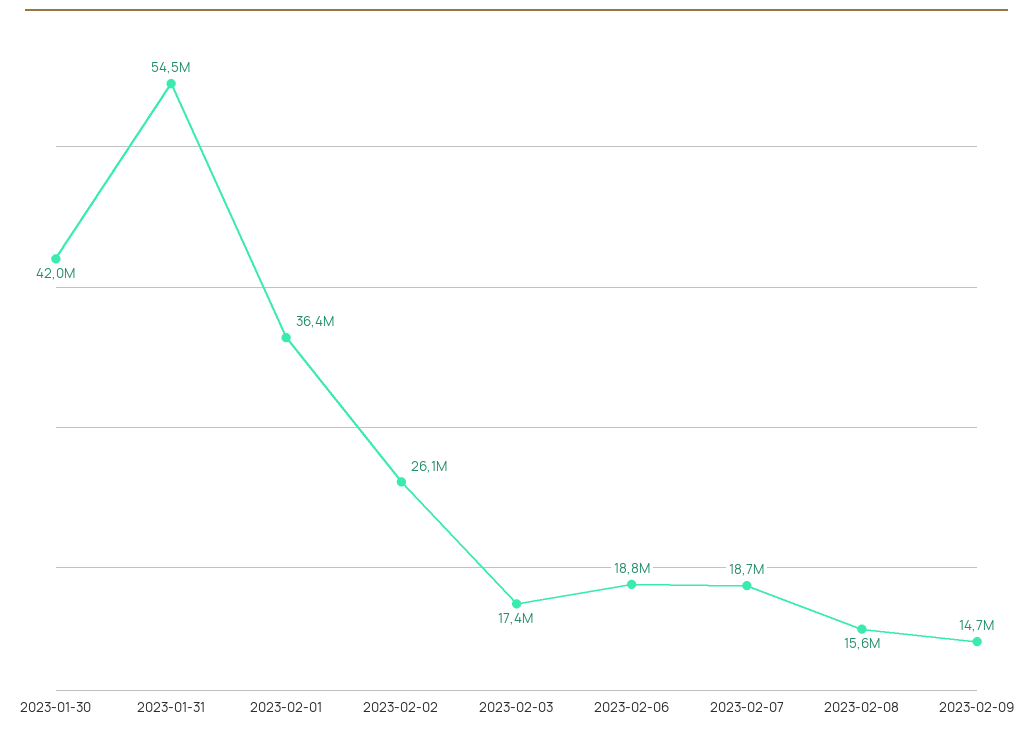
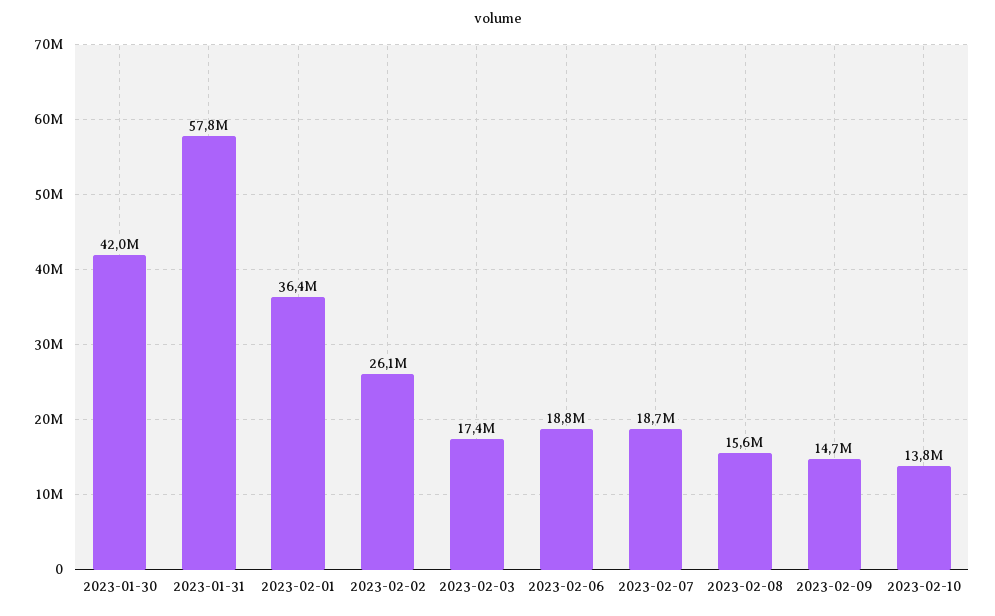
2023-01-31: 54500000 -> 57800000
2023-02-10: none -> 13800000

